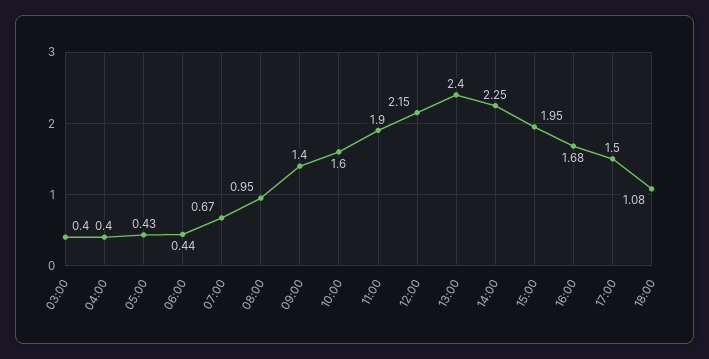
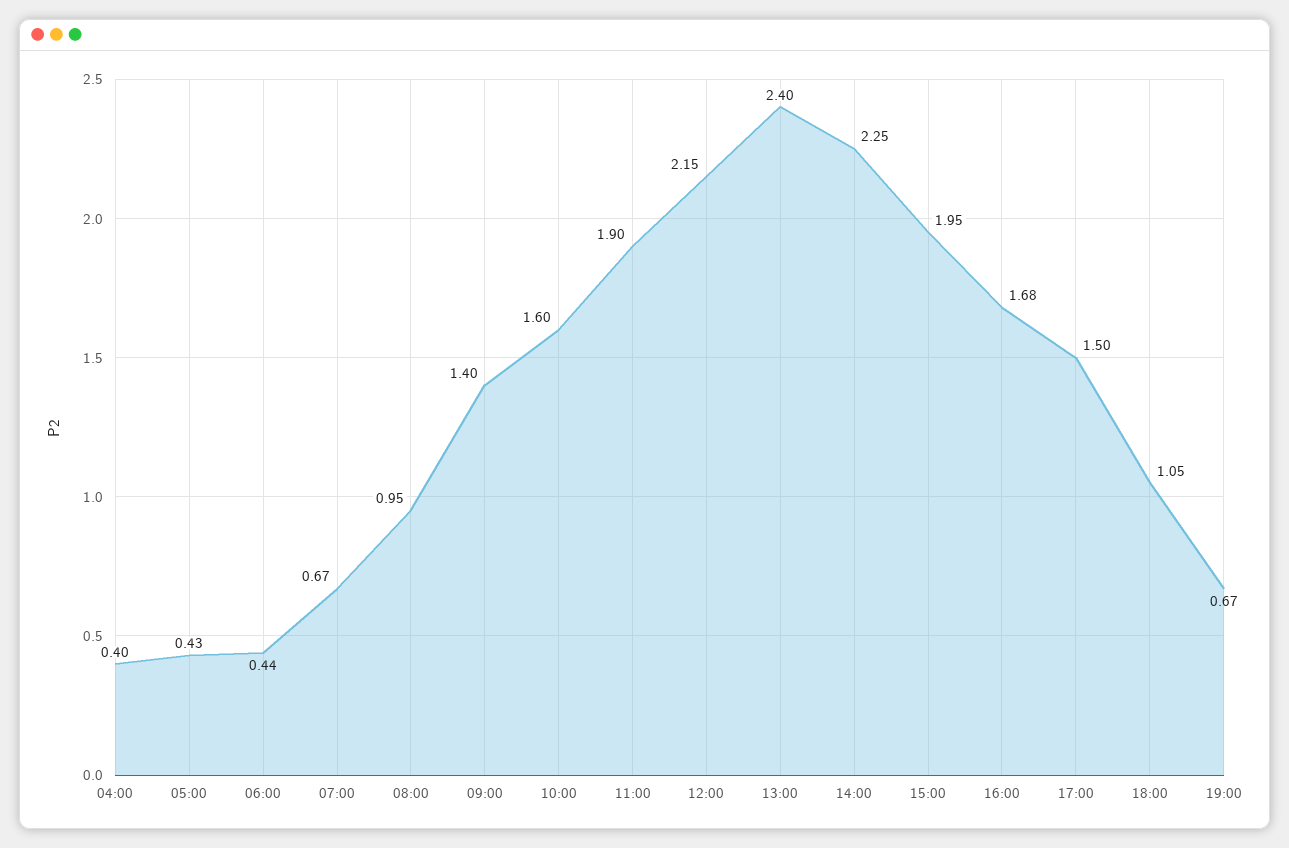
03:00: 0.4 -> none
18:00: 1.08 -> 1.05
19:00: none -> 0.67

